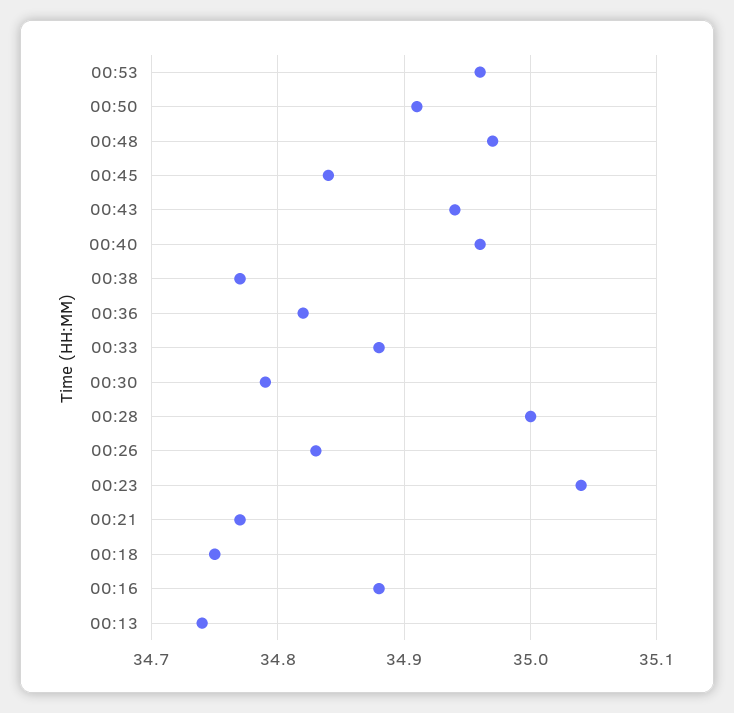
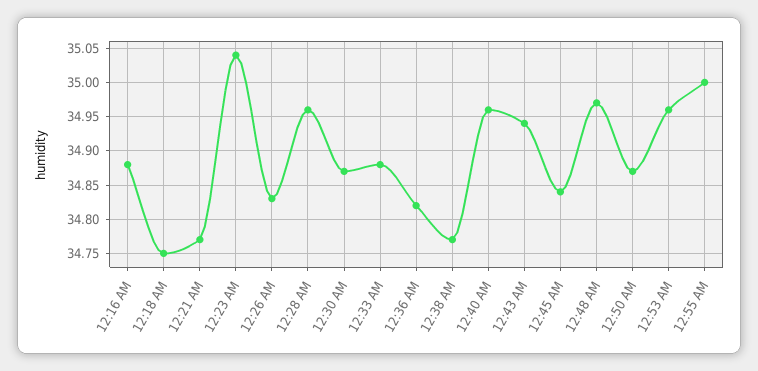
00:50: 34.91 -> 34.87
00:30: 34.79 -> 34.87
00:28: 35 -> 34.96
00:13: 34.74 -> none
12:55 AM: none -> 35

